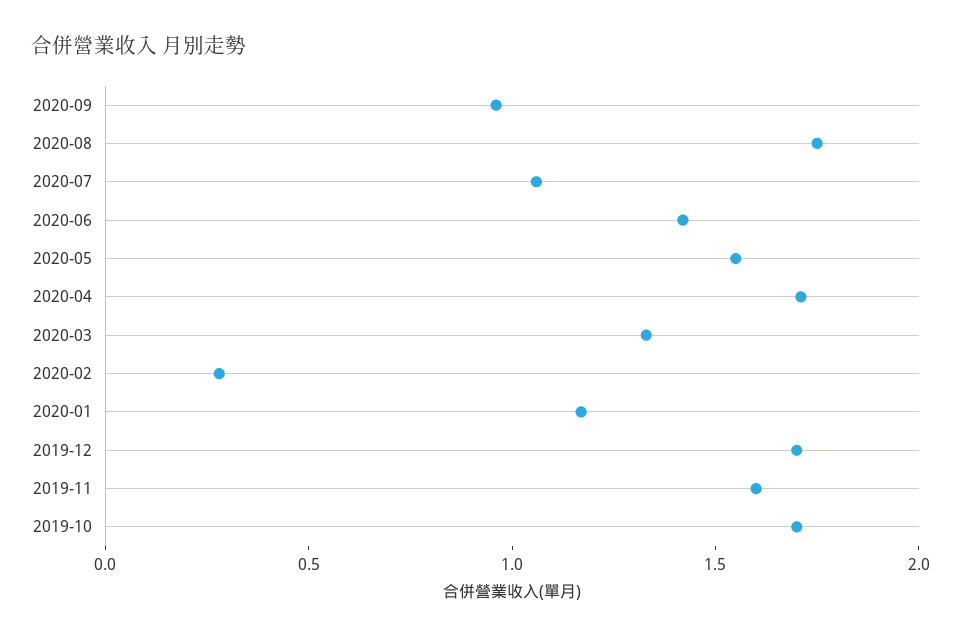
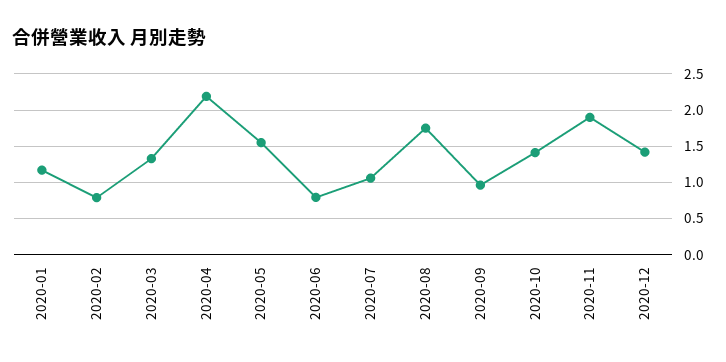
2020-06: 1.4 -> 0.8
2020-04: 1.7 -> 2.2
2020-02: 0.3 -> 0.8
2019-12: 1.7 -> none
2019-11: 1.6 -> none
2019-10: 1.7 -> none
2020-10: none -> 1.4
2020-11: none -> 1.9
2020-12: none -> 1.4

